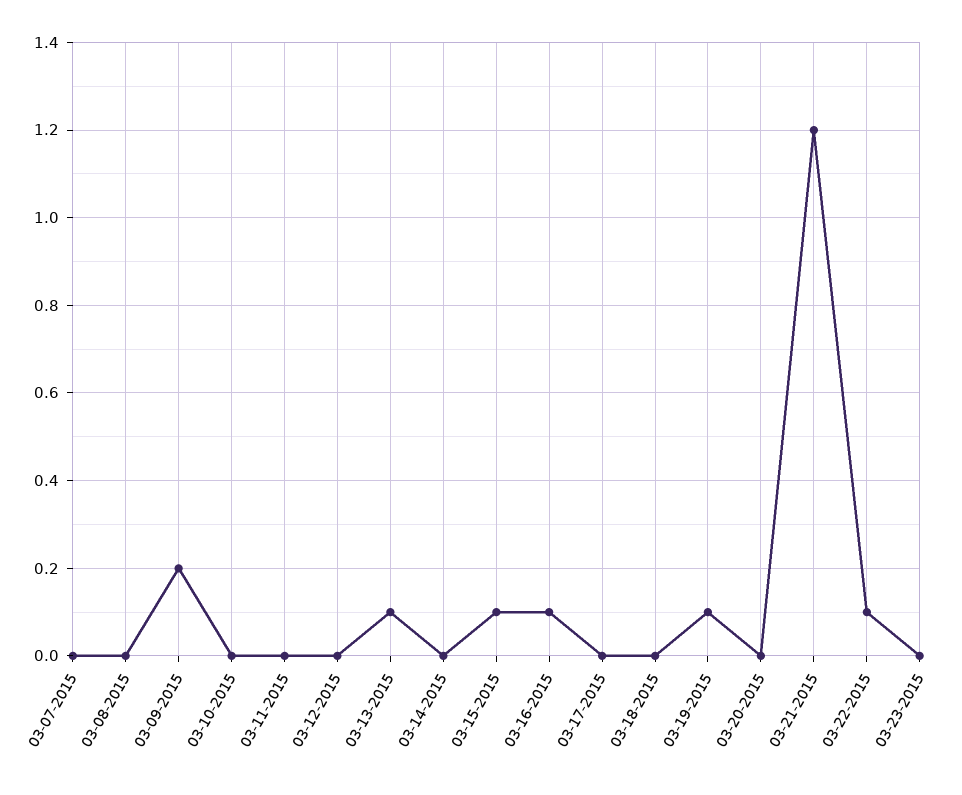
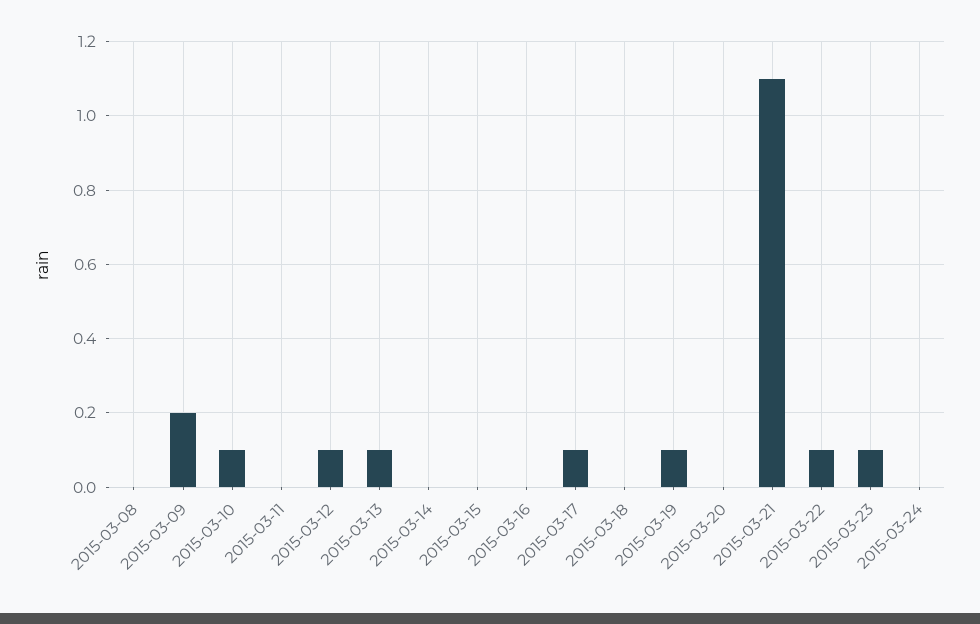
03-07-2015: 0 -> none
03-10-2015: 0 -> 0.1
03-12-2015: 0 -> 0.1
03-15-2015: 0.1 -> 0
03-16-2015: 0.1 -> 0
03-17-2015: 0 -> 0.1
03-21-2015: 1.2 -> 1.1
03-23-2015: 0 -> 0.1
2015-03-24: none -> 0

